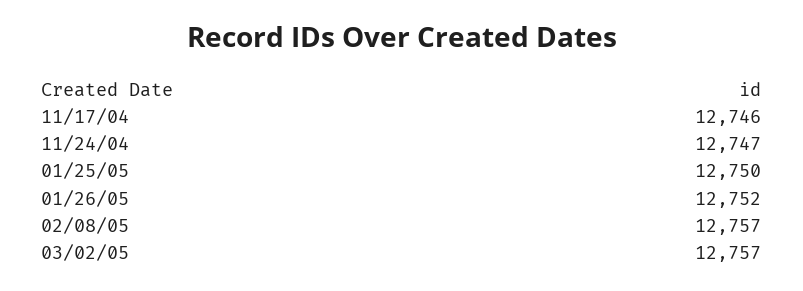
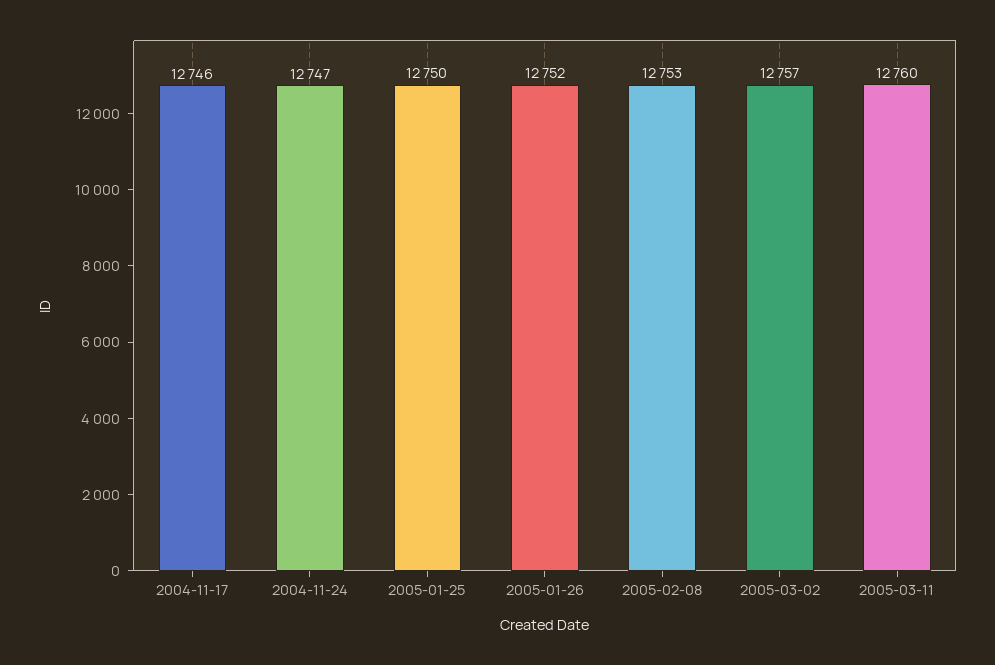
02/08/05: 12757 -> 12753
2005-03-11: none -> 12760

